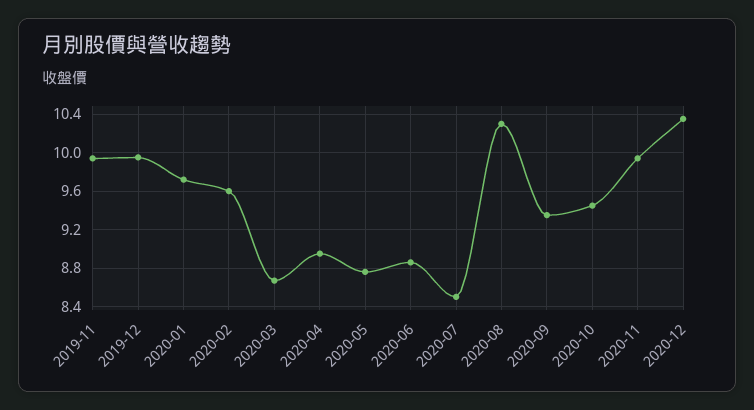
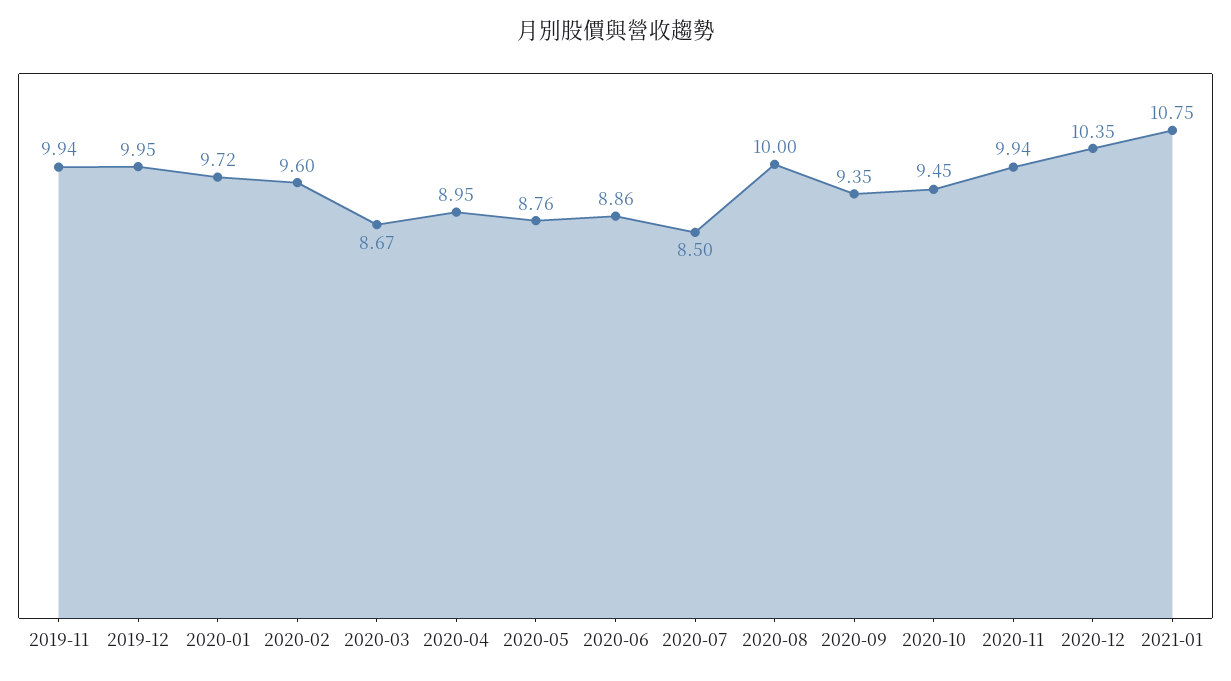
2020-08: 10.3 -> 10
2021-01: none -> 10.75

